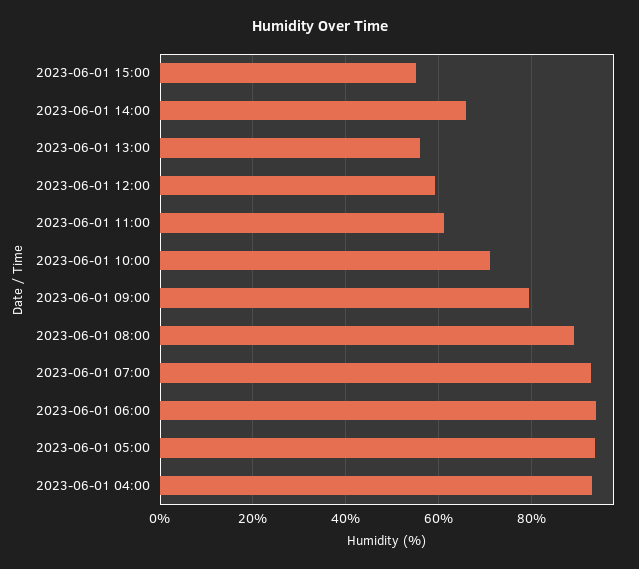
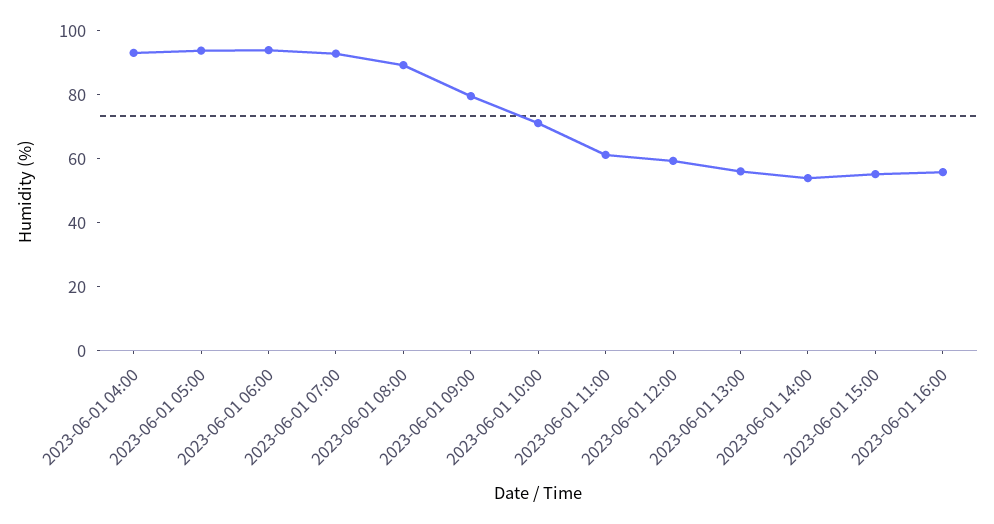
2023-06-01 14:00: 66 -> 55
2023-06-01 16:00: none -> 55

